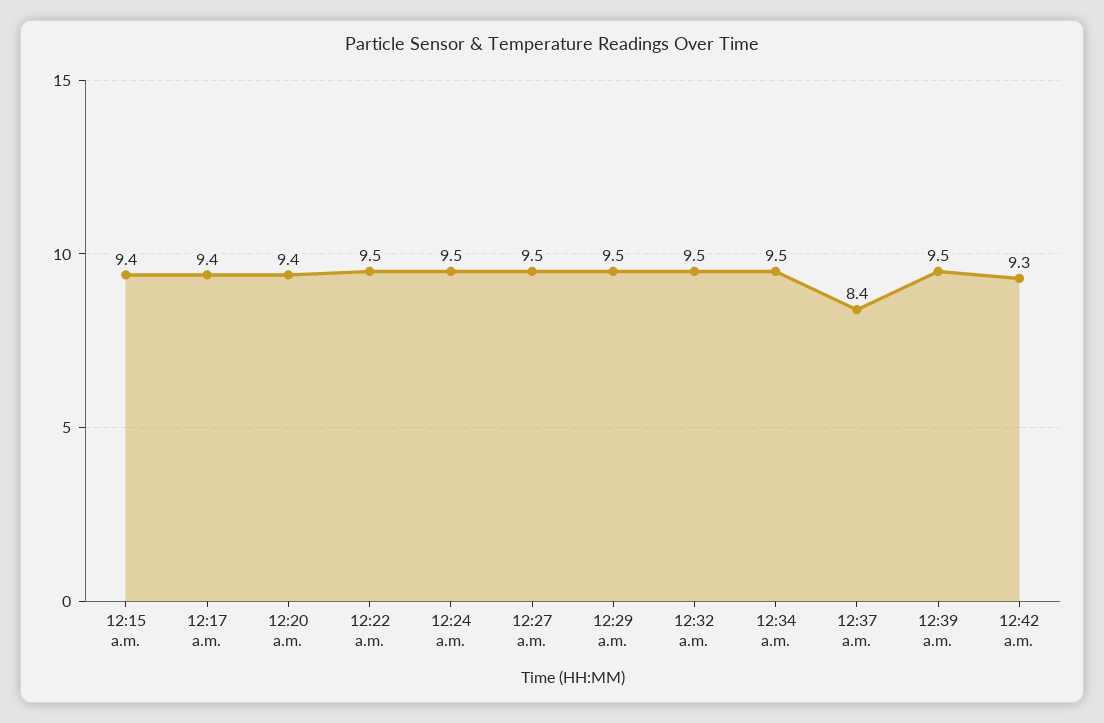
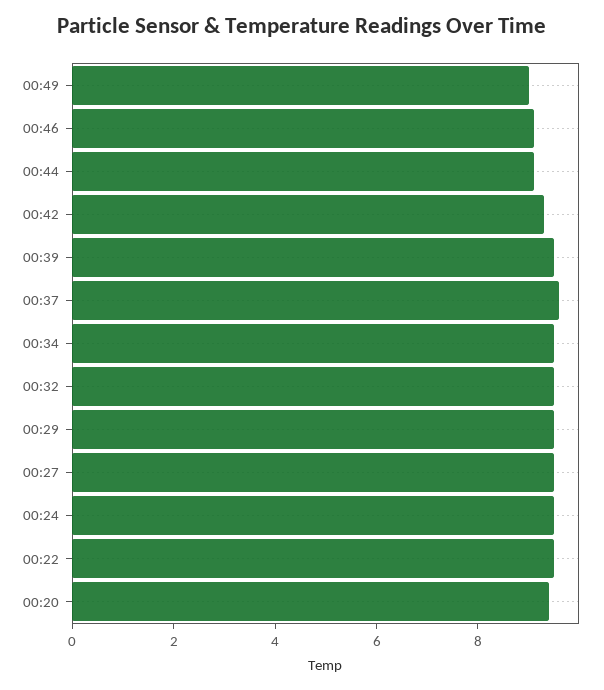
12:15 a.m.: 9.4 -> none
12:17 a.m.: 9.4 -> none
12:37 a.m.: 8.4 -> 9.5
00:49: none -> 9
00:46: none -> 9
00:44: none -> 9

